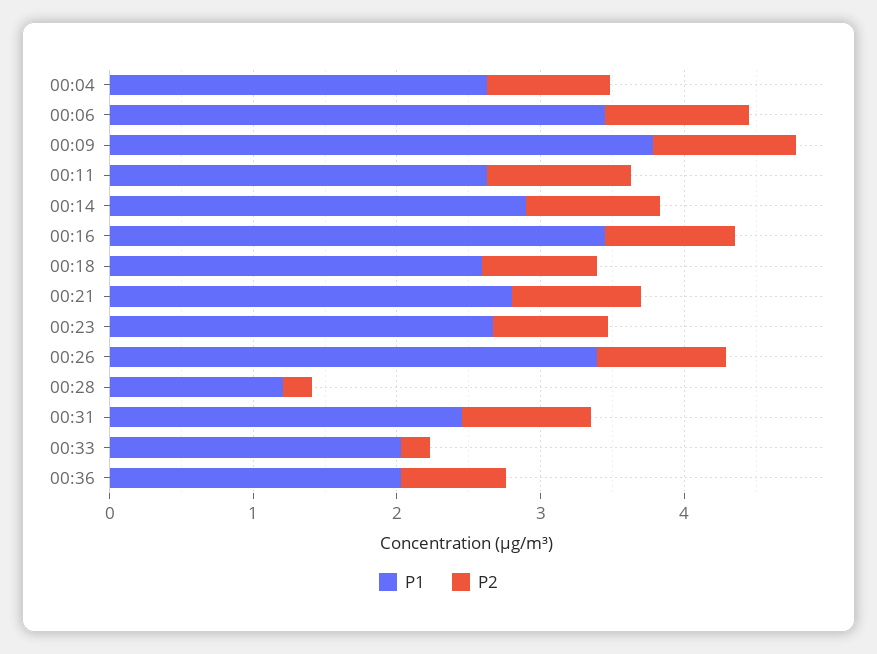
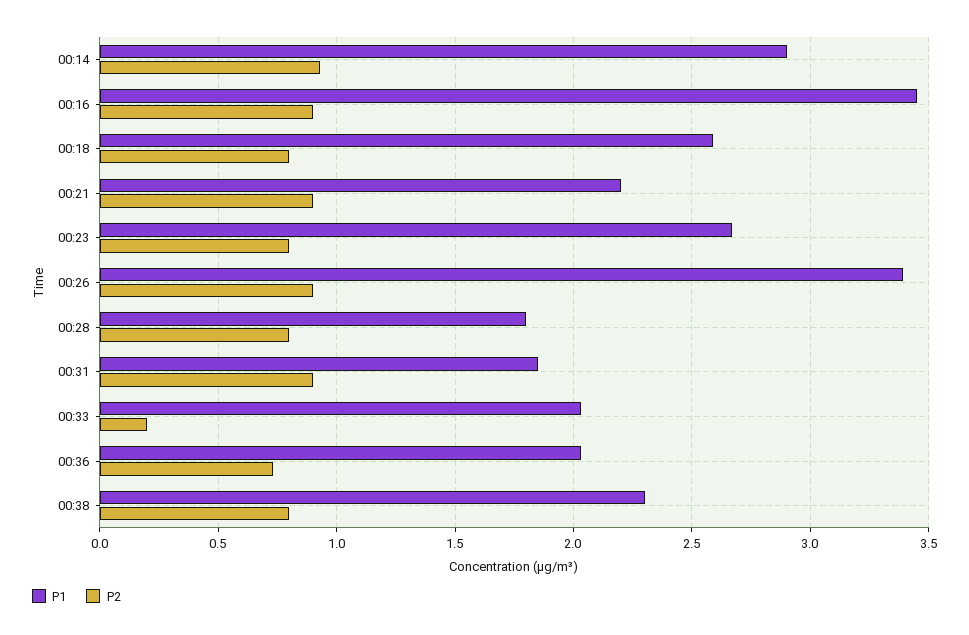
P1, 00:04: 2.6 -> none
P2, 00:04: 0.8 -> none
P1, 00:06: 3.4 -> none
P2, 00:06: 1 -> none
P1, 00:09: 3.8 -> none
P2, 00:09: 1 -> none
P1, 00:11: 2.6 -> none
P2, 00:11: 1 -> none
P1, 00:21: 2.8 -> 2.2
P1, 00:28: 1.2 -> 1.8
P2, 00:28: 0.2 -> 0.8
P1, 00:31: 2.4 -> 1.85
P1, 00:38: none -> 2.3
P2, 00:38: none -> 0.8

